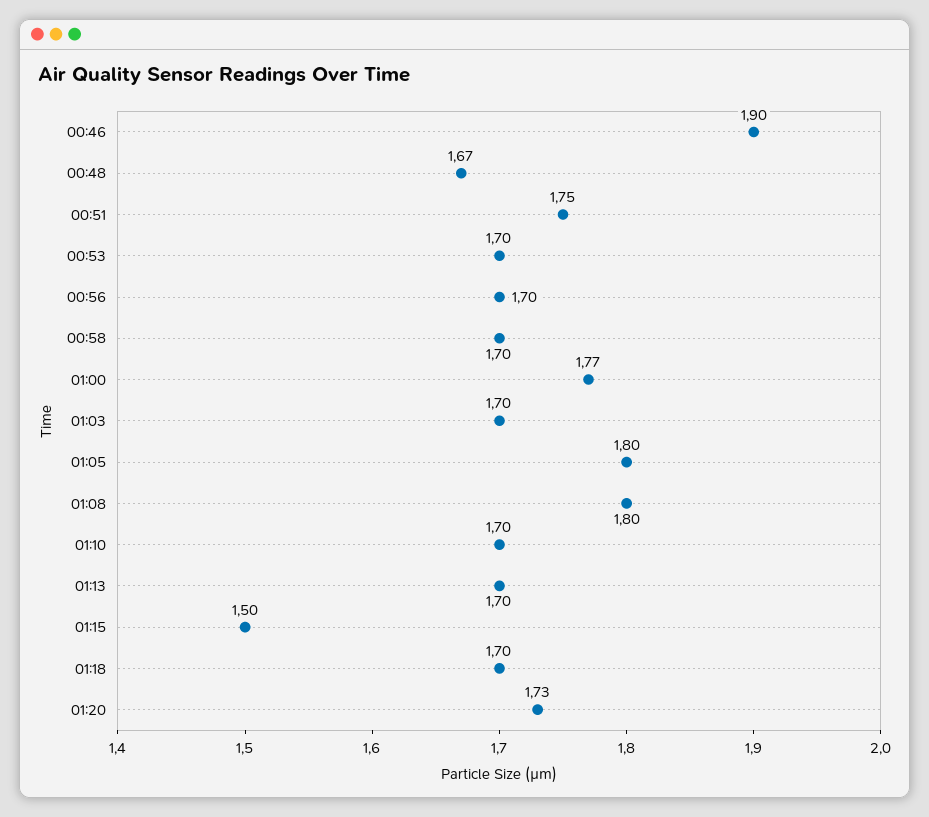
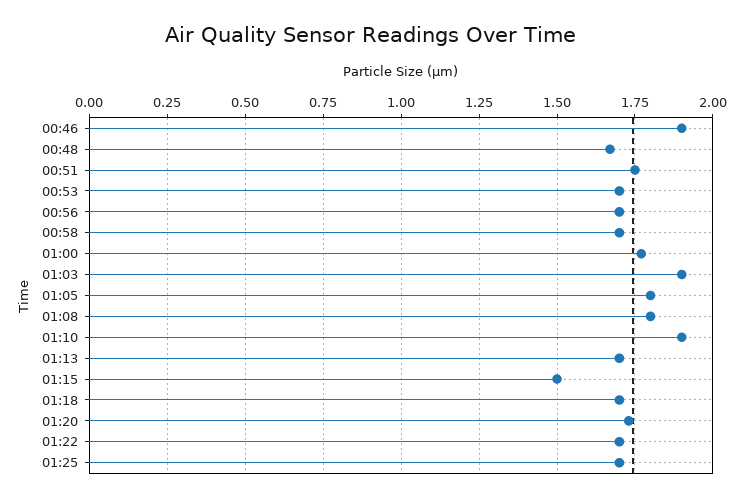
01:03: 1.7 -> 1.9
01:10: 1.7 -> 1.9
01:22: none -> 1.7
01:25: none -> 1.7

